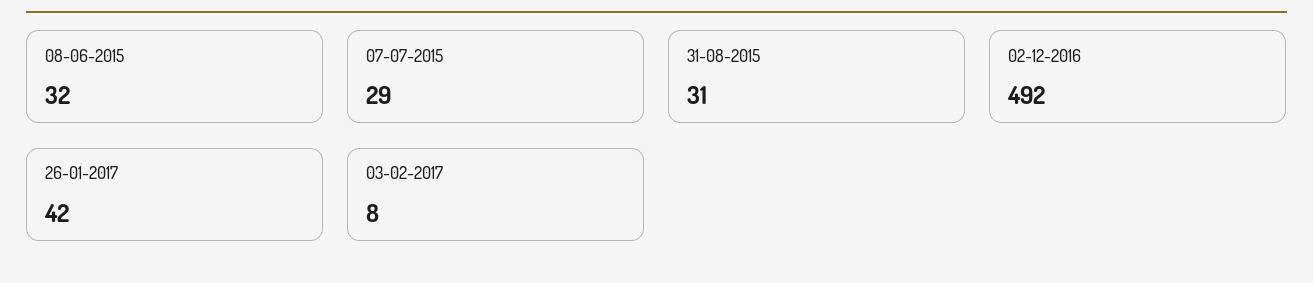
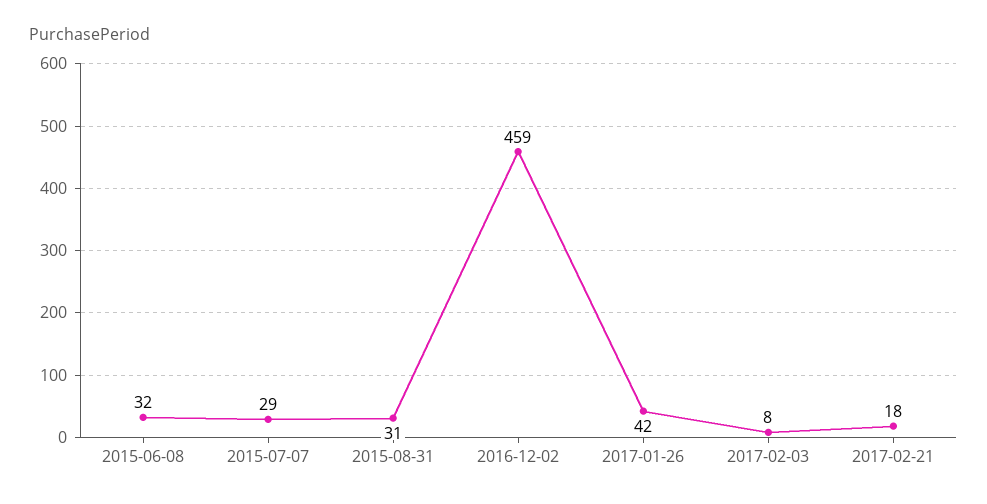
02-12-2016: 492 -> 459
2017-02-21: none -> 18

